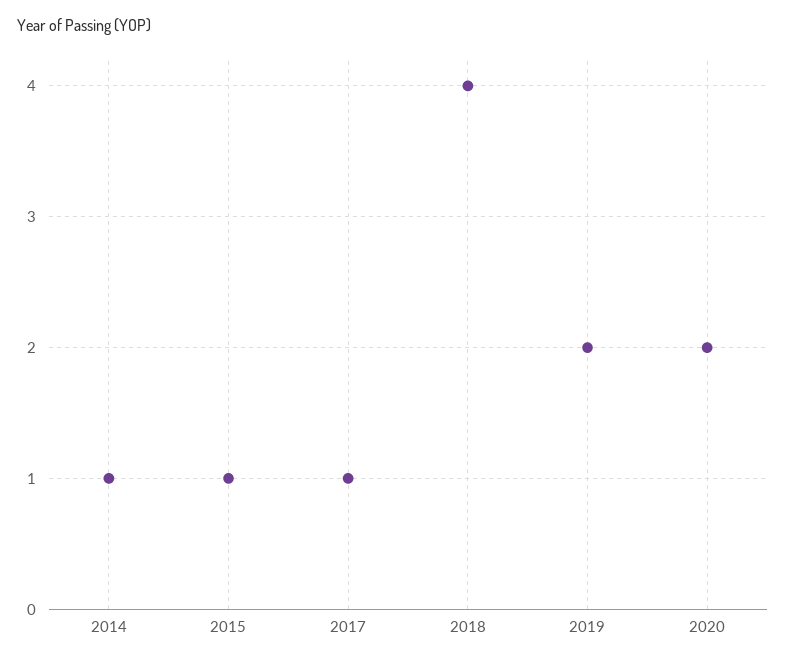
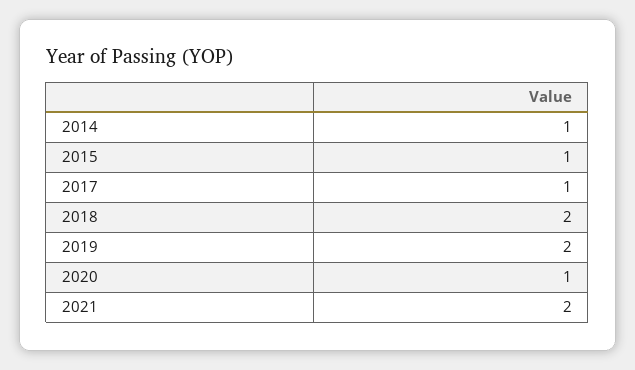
2018: 4 -> 2
2020: 2 -> 1
2021: none -> 2

